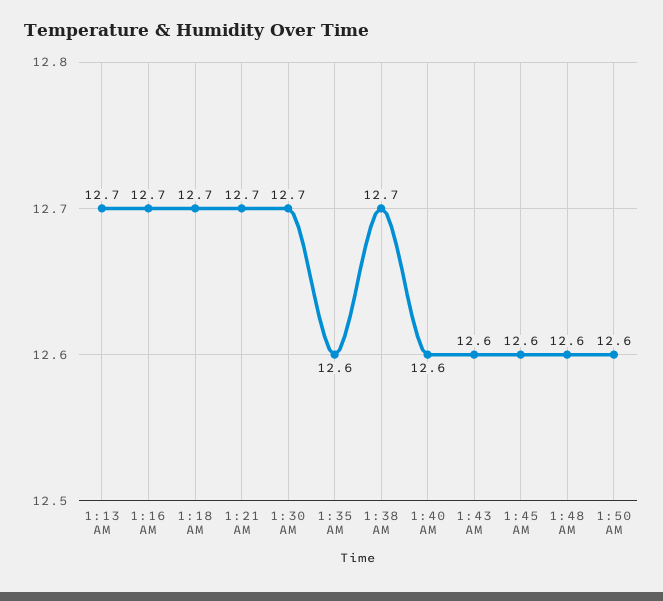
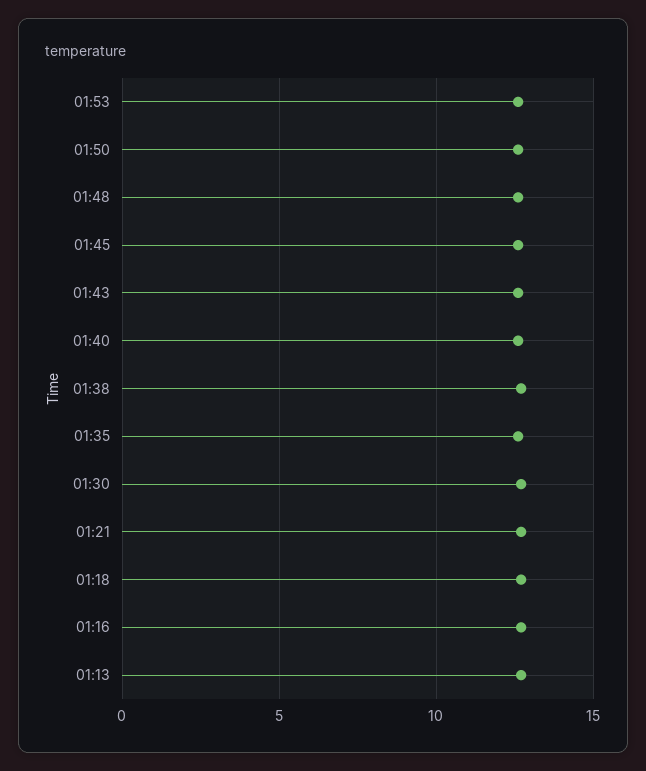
01:53: none -> 12.5

